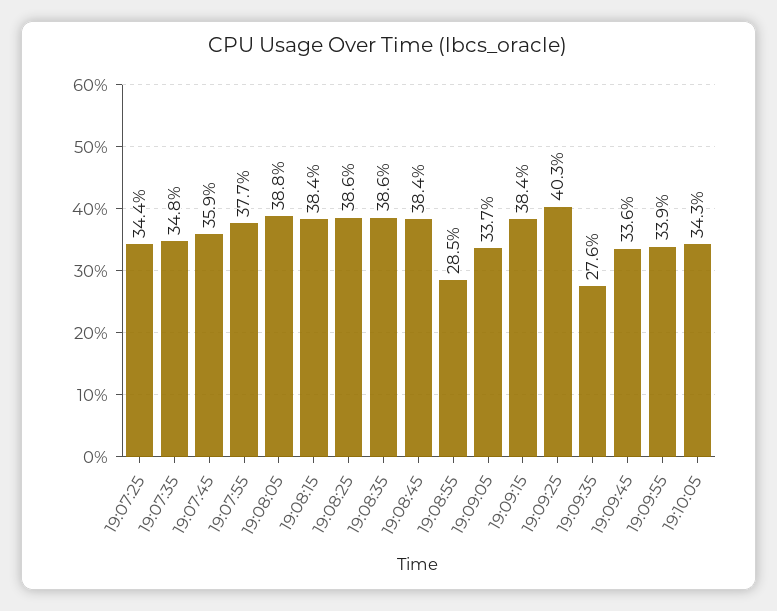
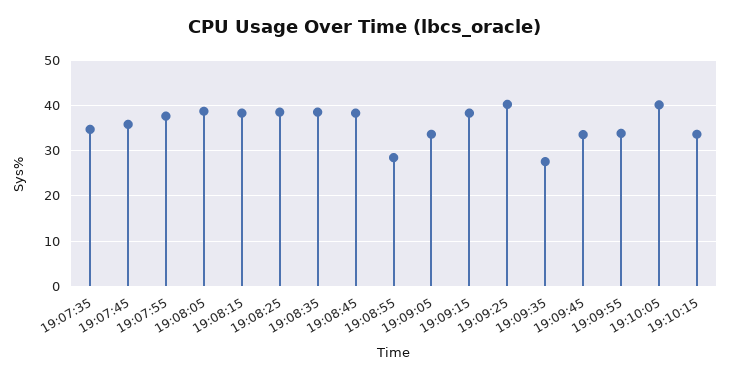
19:07:25: 34.4 -> none
19:10:05: 34.3 -> 40
19:10:15: none -> 34

